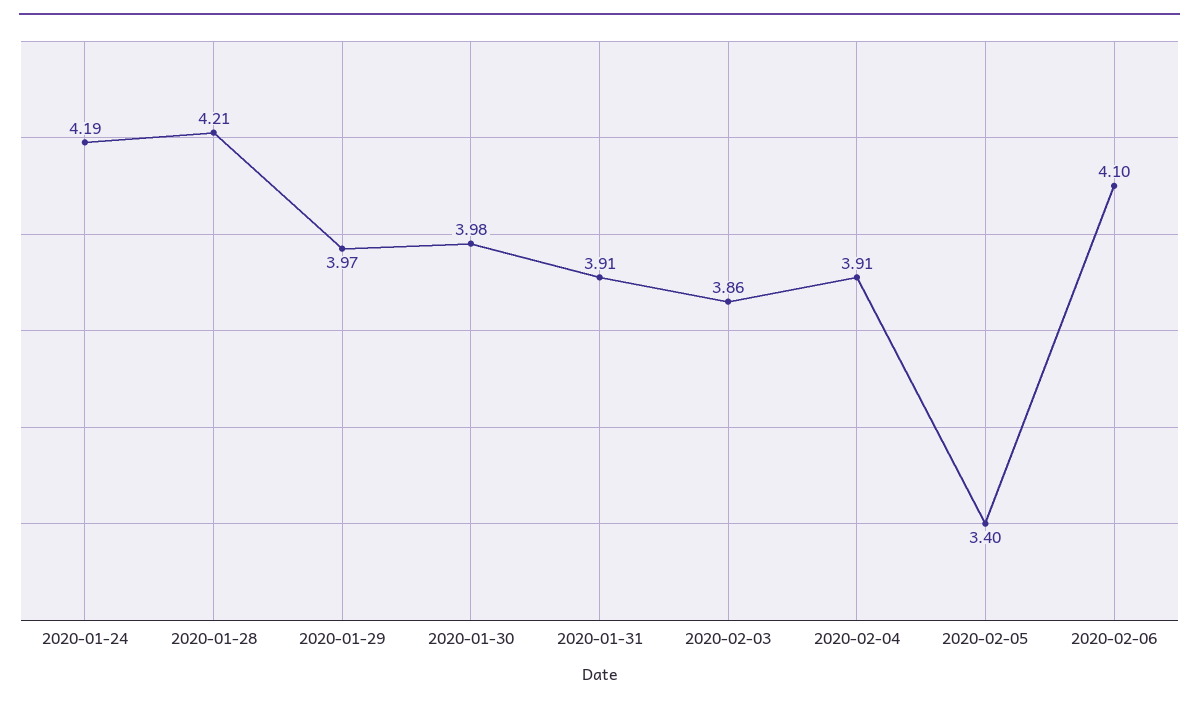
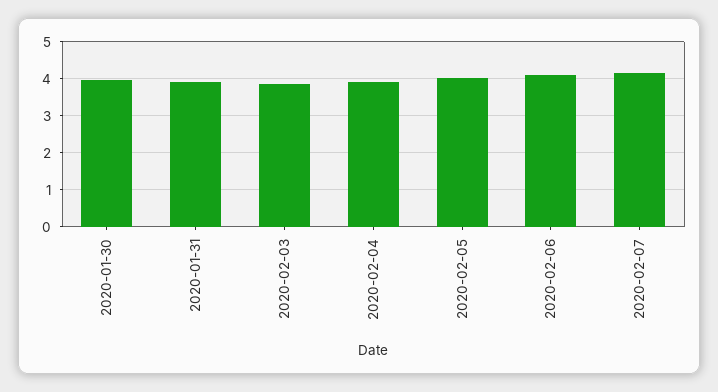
2020-01-24: 4.19 -> none
2020-01-28: 4.21 -> none
2020-01-29: 3.97 -> none
2020-02-05: 3.4 -> 4
2020-02-07: none -> 4.2

